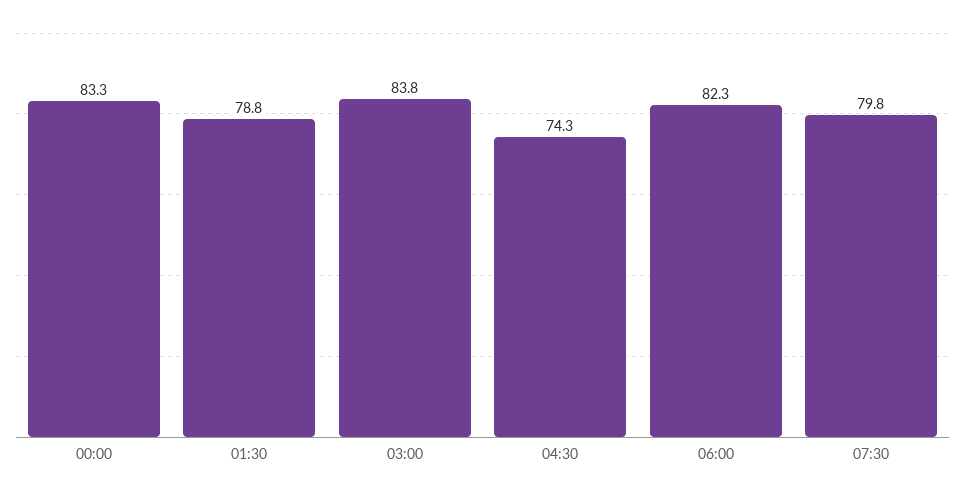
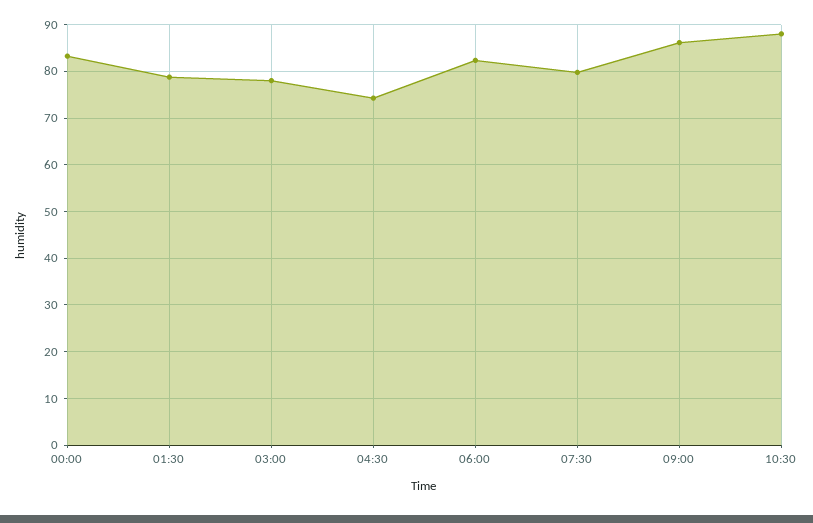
03:00: 83.8 -> 78
09:00: none -> 86
10:30: none -> 88

